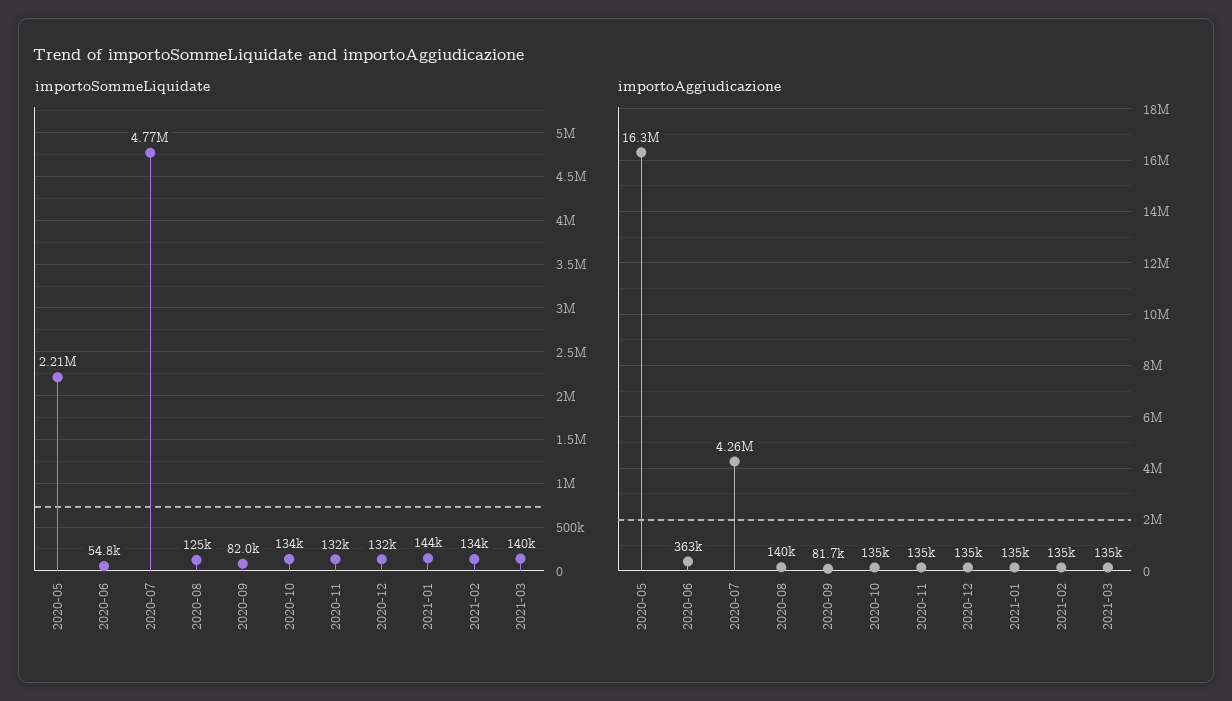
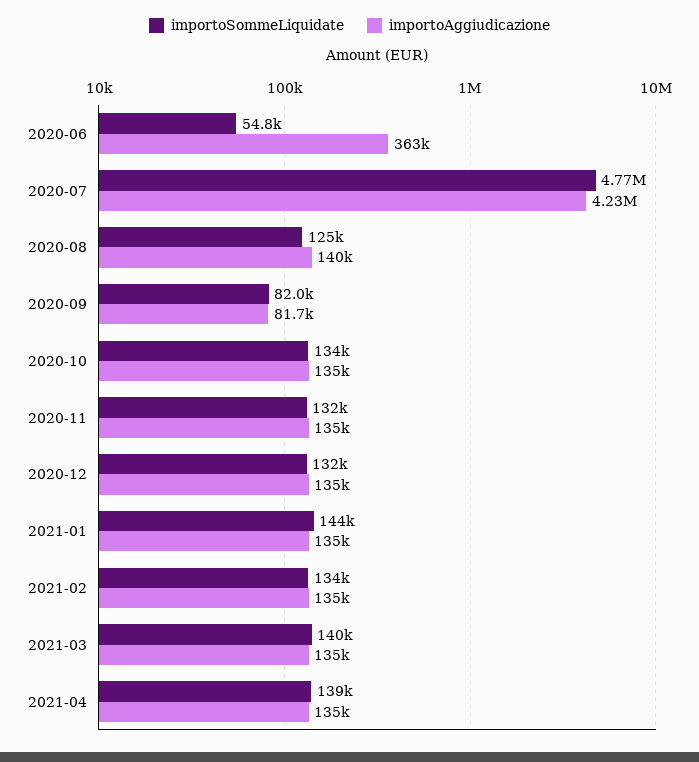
importoSommeLiquidate, 2020-05: 2210000 -> none
importoAggiudicazione, 2020-05: 16300000 -> none
importoAggiudicazione, 2020-07: 4260000 -> 4230000
importoSommeLiquidate, 2021-04: none -> 139000
importoAggiudicazione, 2021-04: none -> 135000

